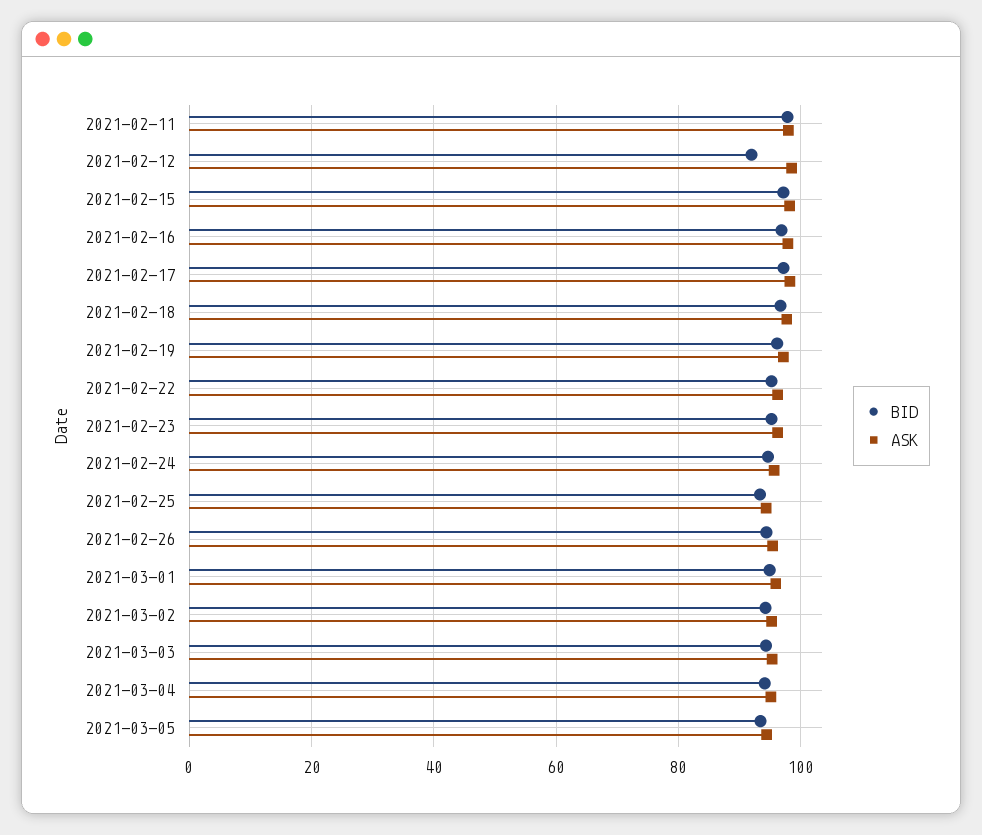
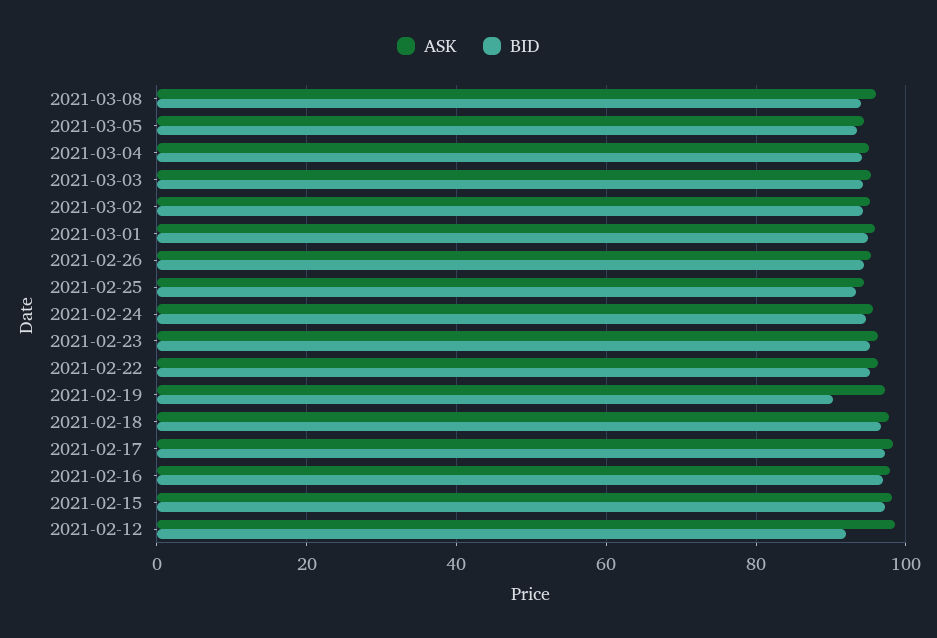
BID, 2021-02-11: 98 -> none
ASK, 2021-02-11: 98 -> none
BID, 2021-02-19: 96 -> 90
ASK, 2021-03-08: none -> 96
BID, 2021-03-08: none -> 94

